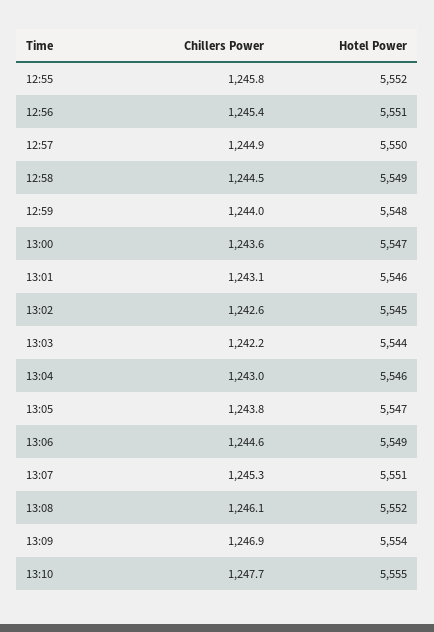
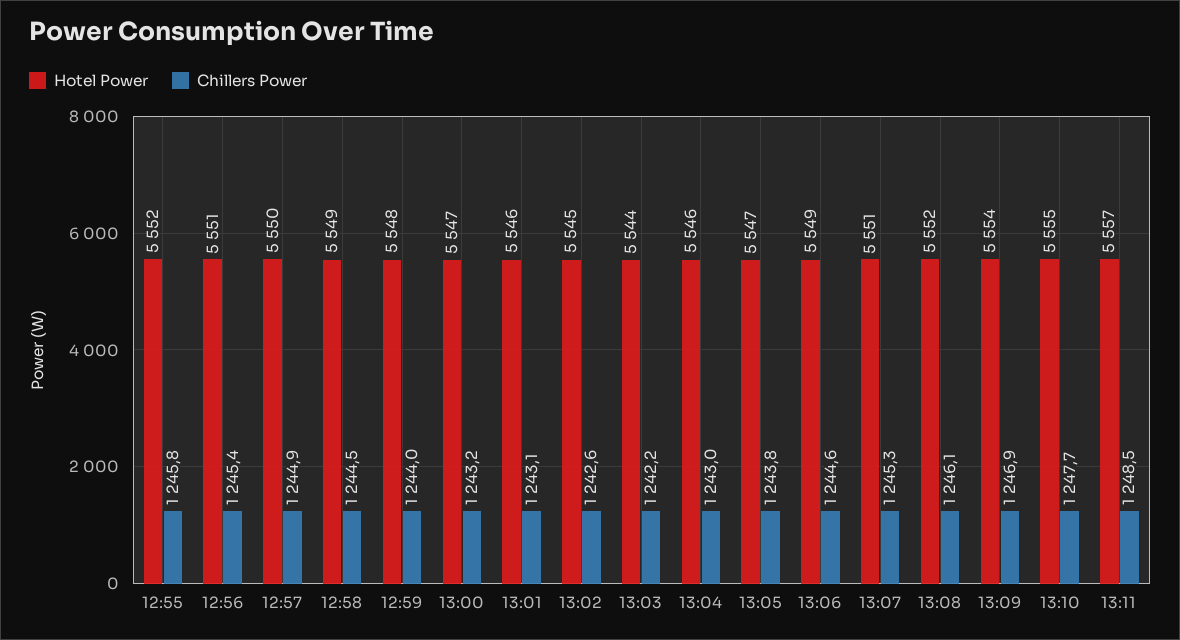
Chillers Power, 13:00: 1243.6 -> 1243.2
Hotel Power, 13:11: none -> 5557
Chillers Power, 13:11: none -> 1248.5

